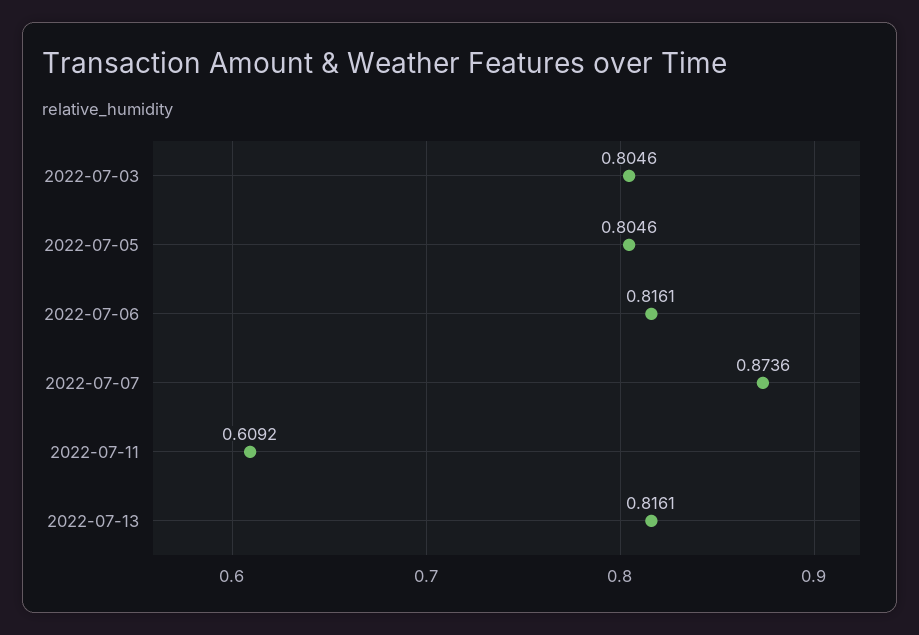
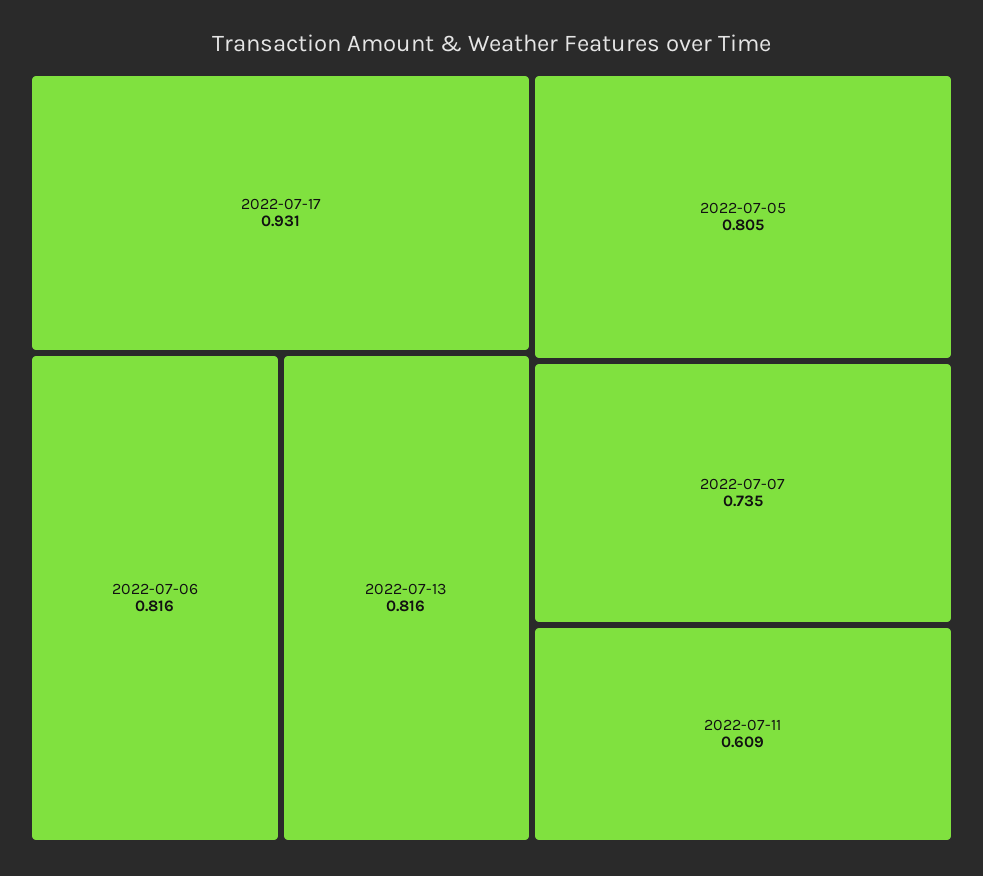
2022-07-03: 0.8046 -> none
2022-07-07: 0.8736 -> 0.735
2022-07-17: none -> 0.931

